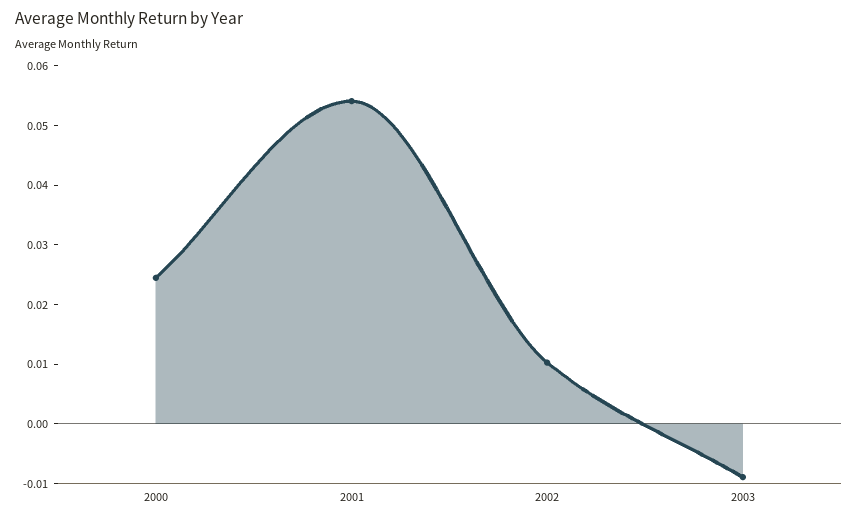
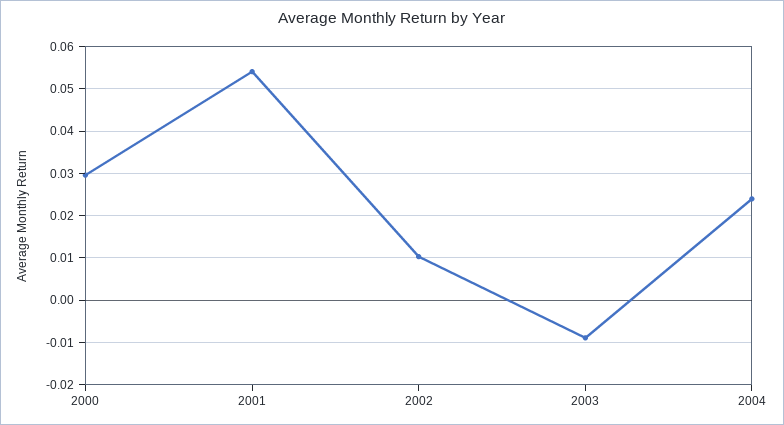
2000: 0.024 -> 0.03
2004: none -> 0.024

